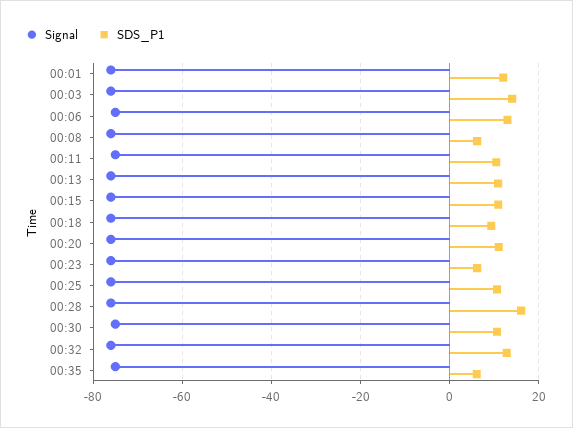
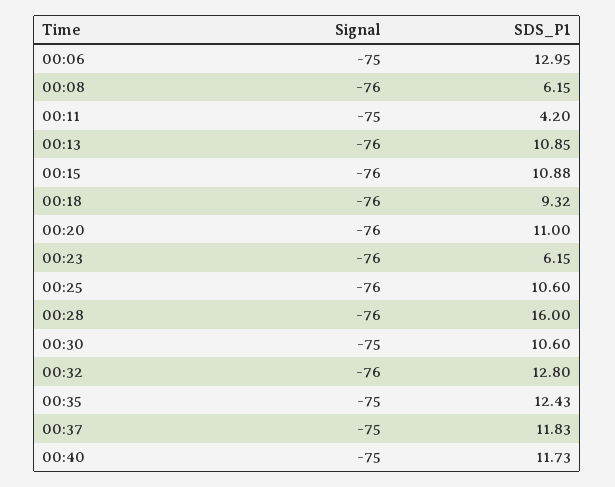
Signal, 00:01: -76 -> none
SDS_P1, 00:01: 12 -> none
Signal, 00:03: -76 -> none
SDS_P1, 00:03: 14 -> none
SDS_P1, 00:11: 10 -> 4.2
SDS_P1, 00:35: 6 -> 12.43
Signal, 00:37: none -> -75
SDS_P1, 00:37: none -> 11.83
Signal, 00:40: none -> -75
SDS_P1, 00:40: none -> 11.73

